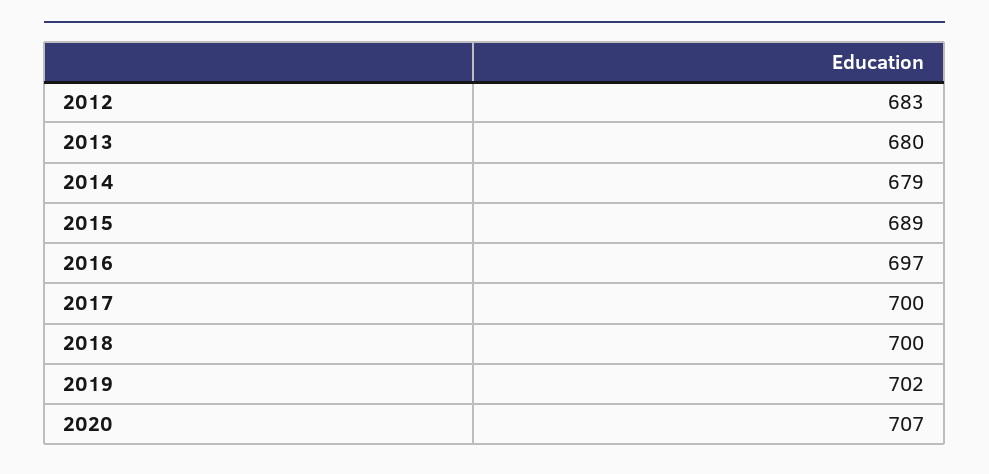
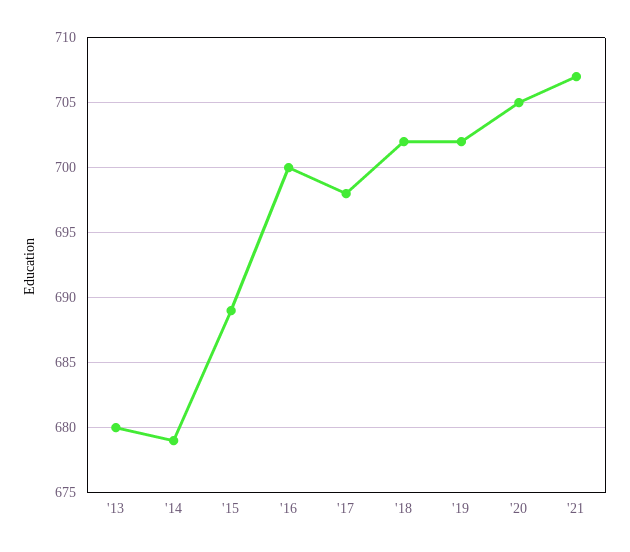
2012: 683 -> none
2016: 697 -> 700
2017: 700 -> 698
2018: 700 -> 702
2020: 707 -> 705
'21: none -> 707

